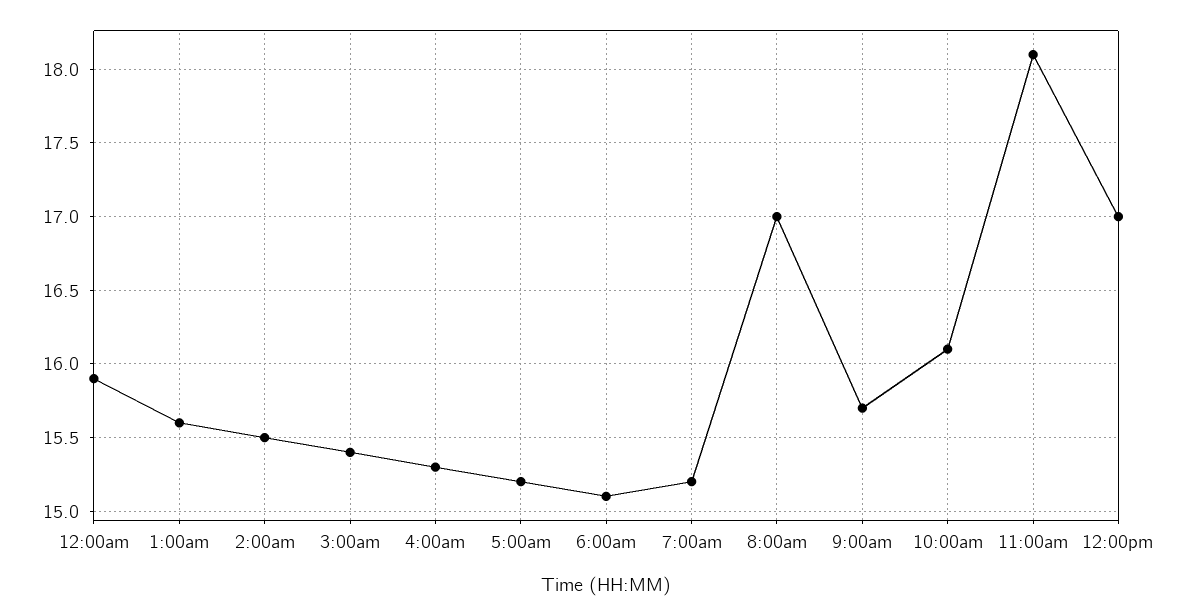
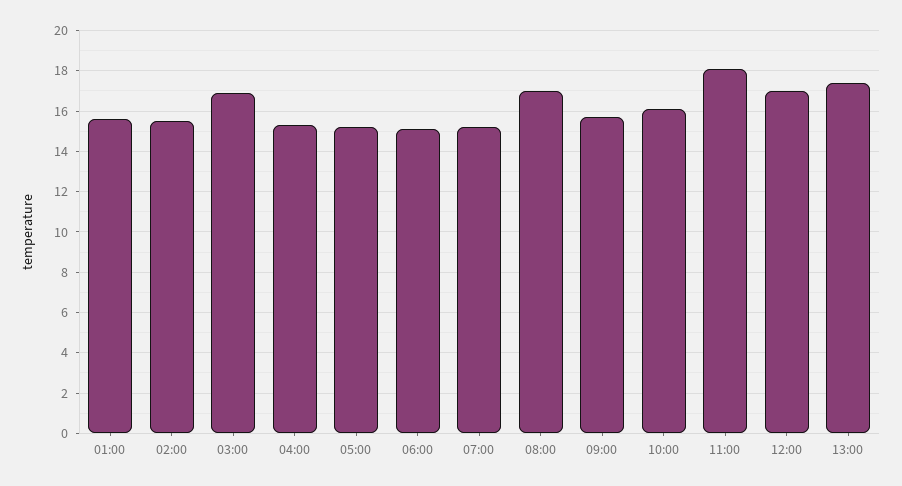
12:00am: 15.9 -> none
3:00am: 15.4 -> 17
13:00: none -> 17.5

